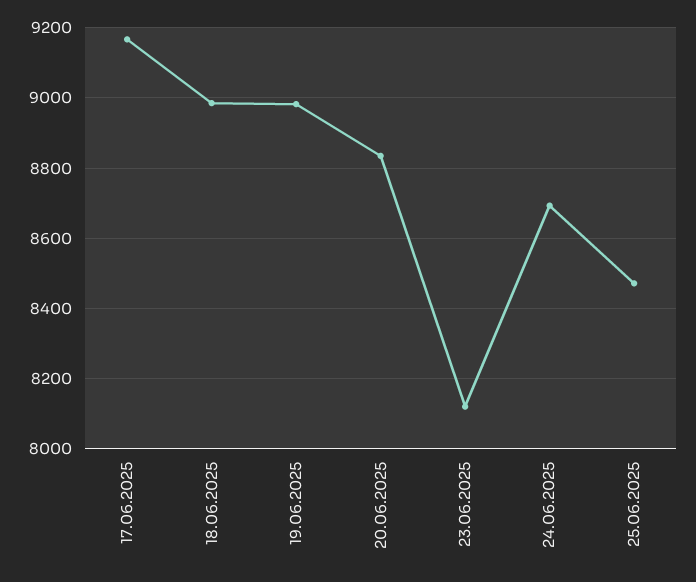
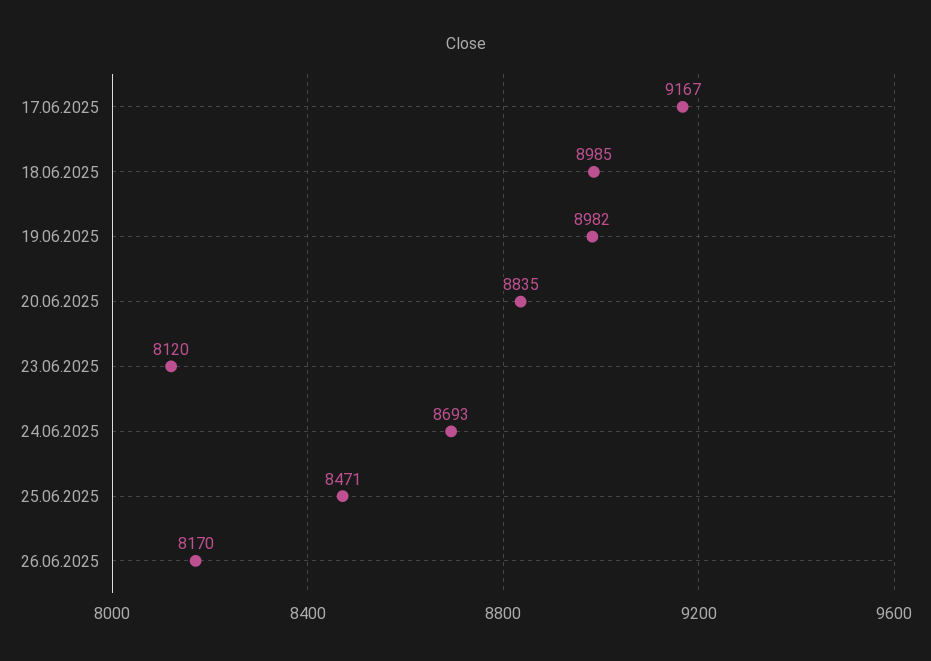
26.06.2025: none -> 8170

